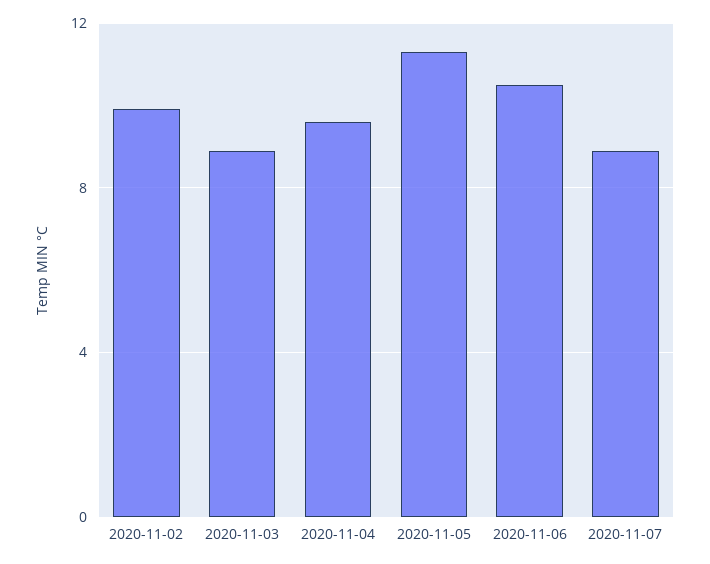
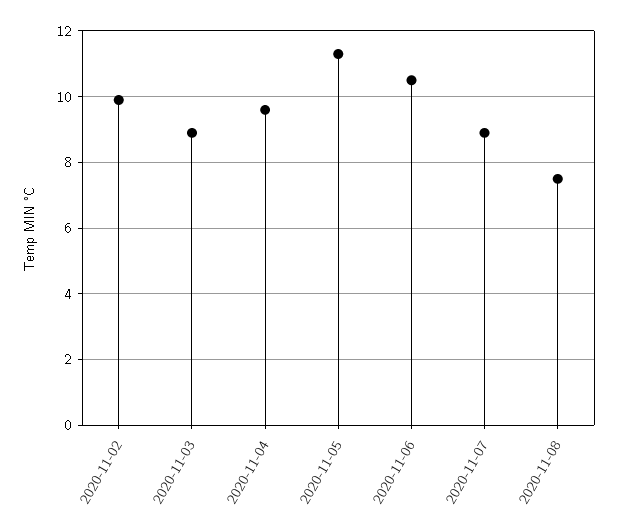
2020-11-08: none -> 7.5

